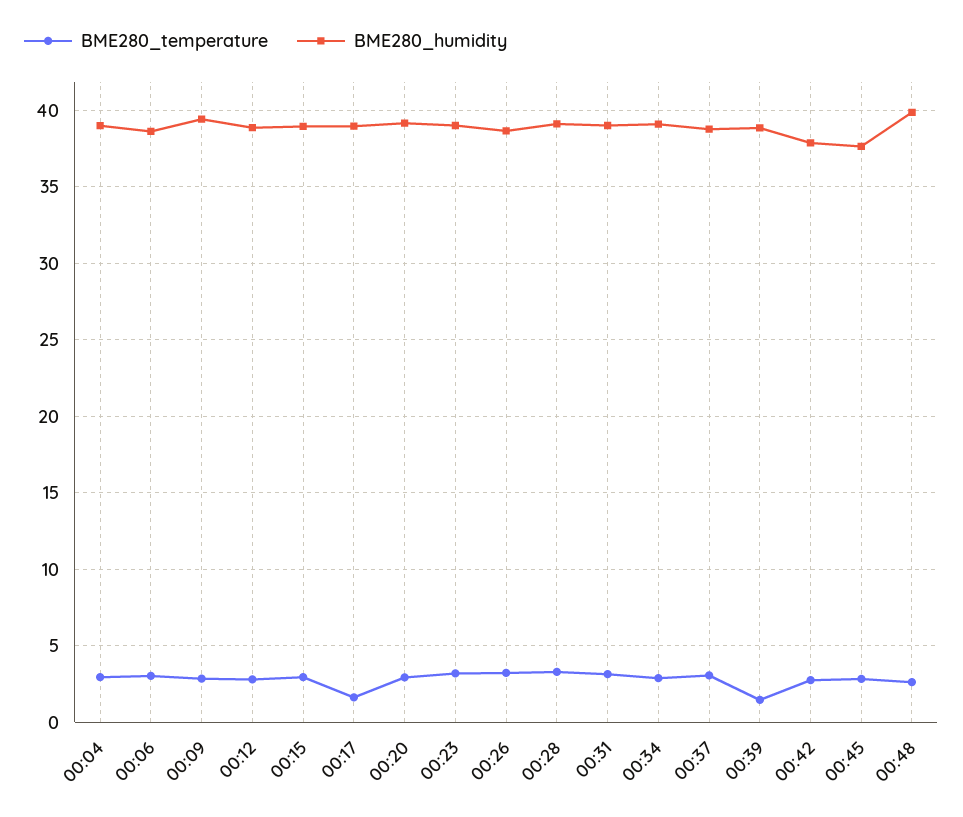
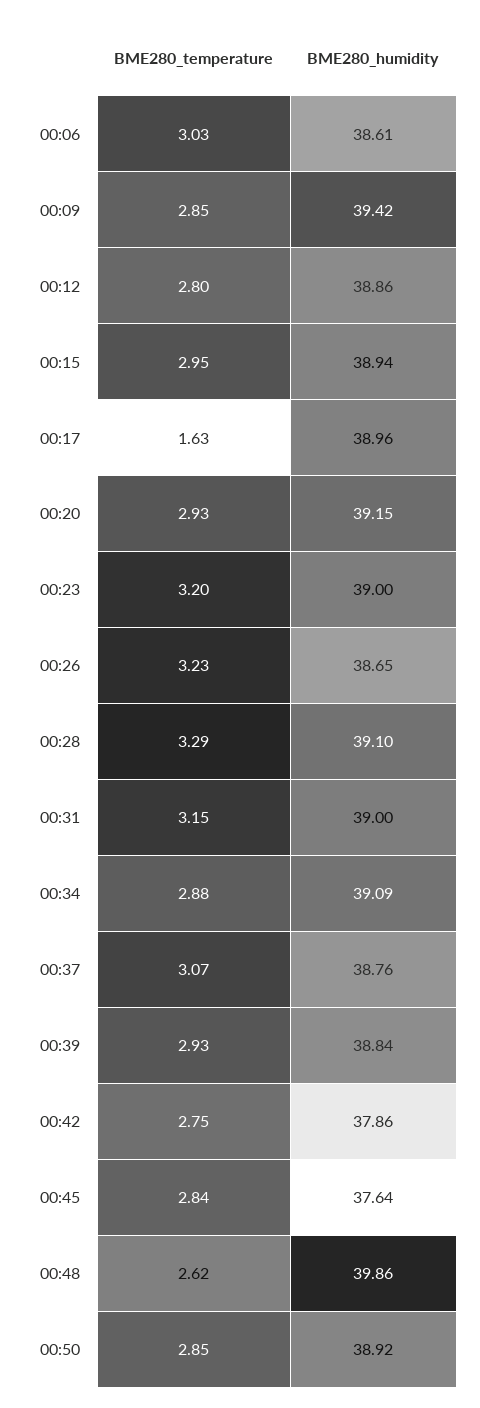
BME280_temperature, 00:04: 3 -> none
BME280_humidity, 00:04: 39 -> none
BME280_temperature, 00:39: 1.5 -> 2.93
BME280_temperature, 00:50: none -> 2.85
BME280_humidity, 00:50: none -> 38.92

